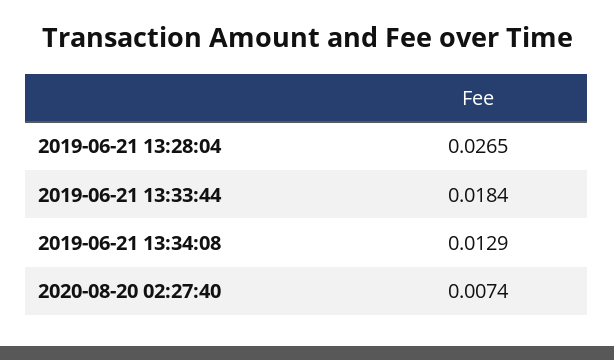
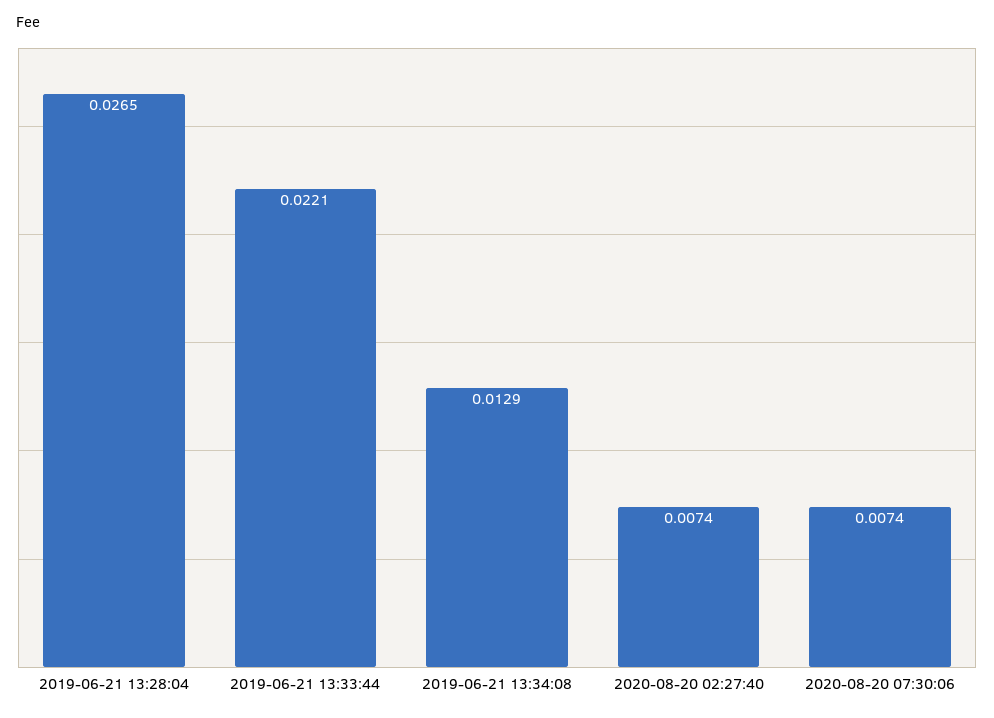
2019-06-21 13:33:44: 0.0184 -> 0.0221
2020-08-20 07:30:06: none -> 0.0074

